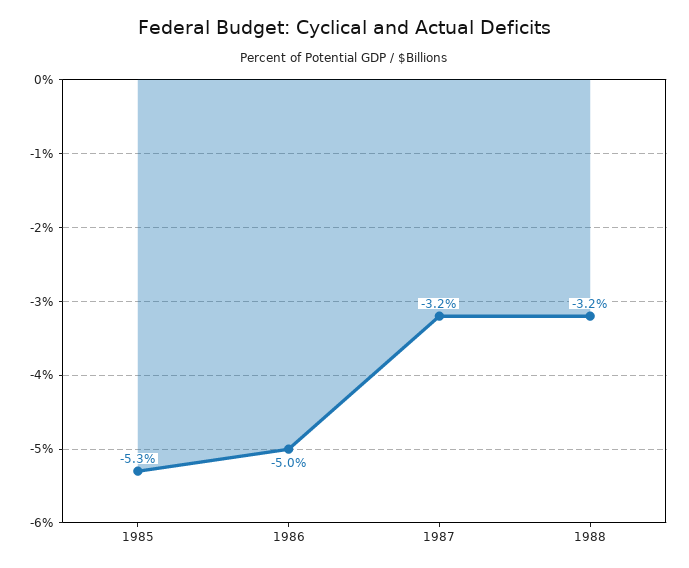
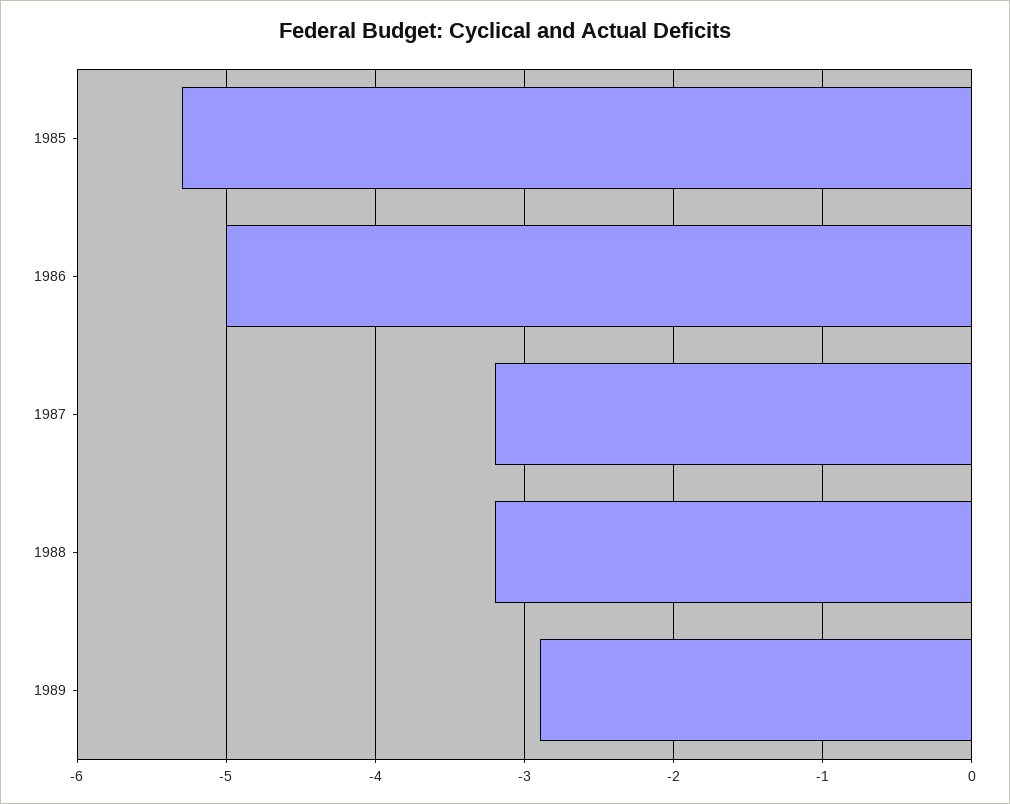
1989: none -> -2.9

